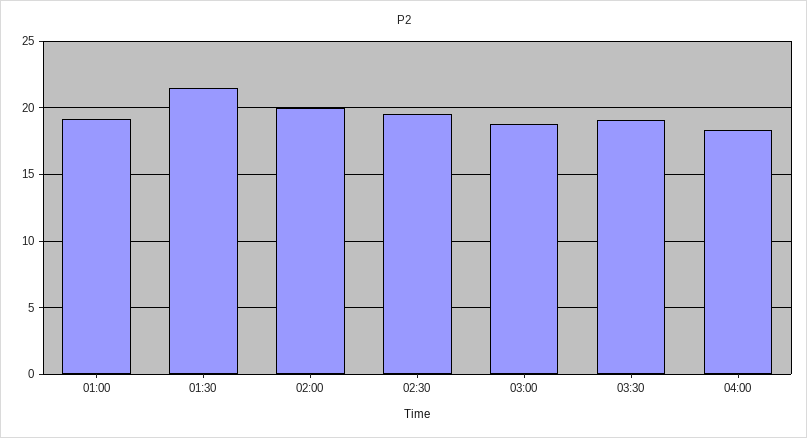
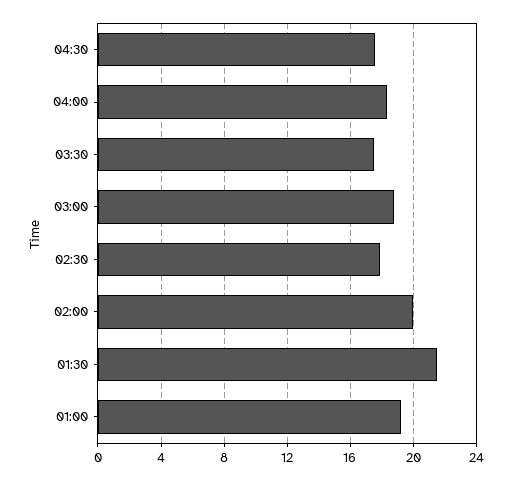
02:30: 19.5 -> 18
03:30: 19 -> 17.5
04:30: none -> 17.5

